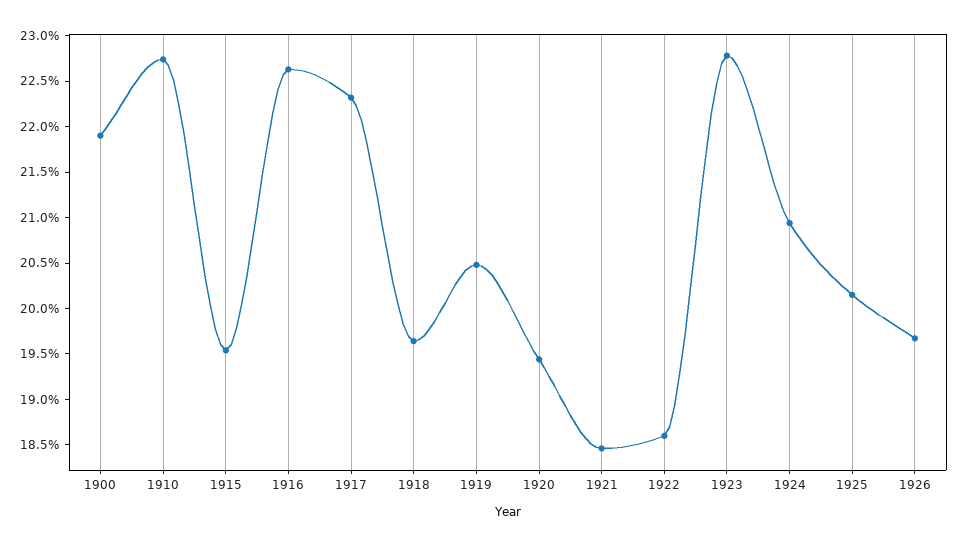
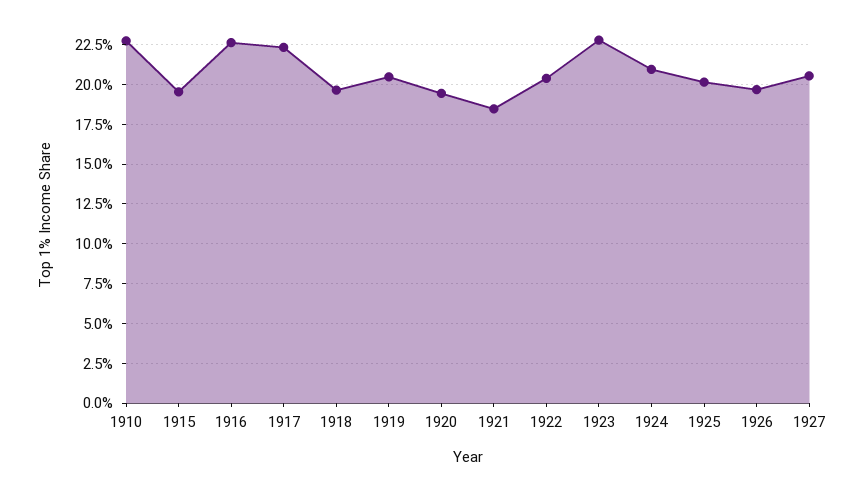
1900: 21.9 -> none
1922: 18.6 -> 20.5
1927: none -> 20.5

